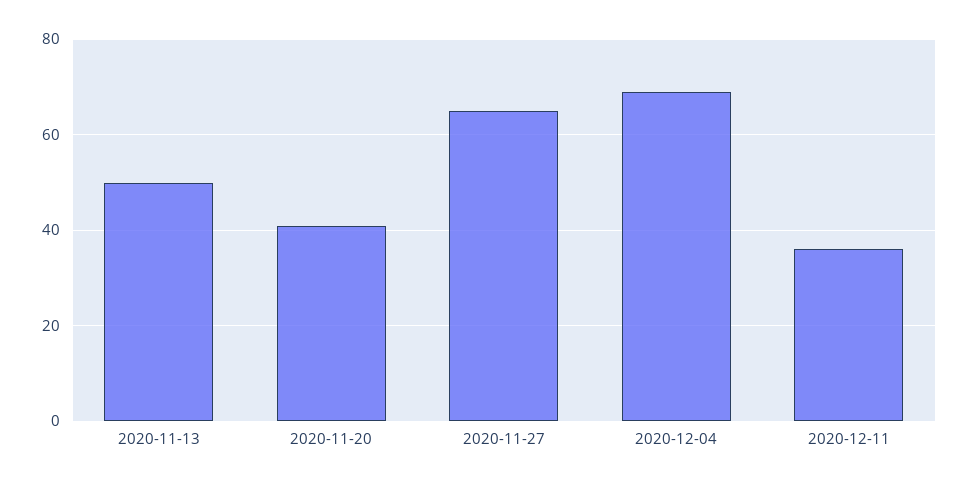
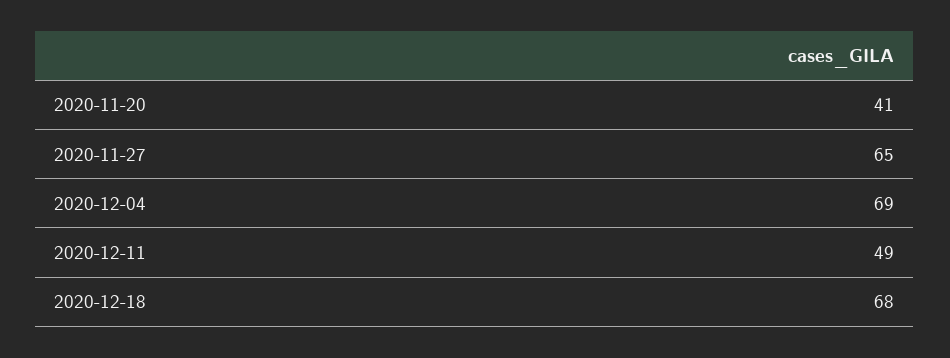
2020-11-13: 50 -> none
2020-12-11: 35 -> 49
2020-12-18: none -> 68

